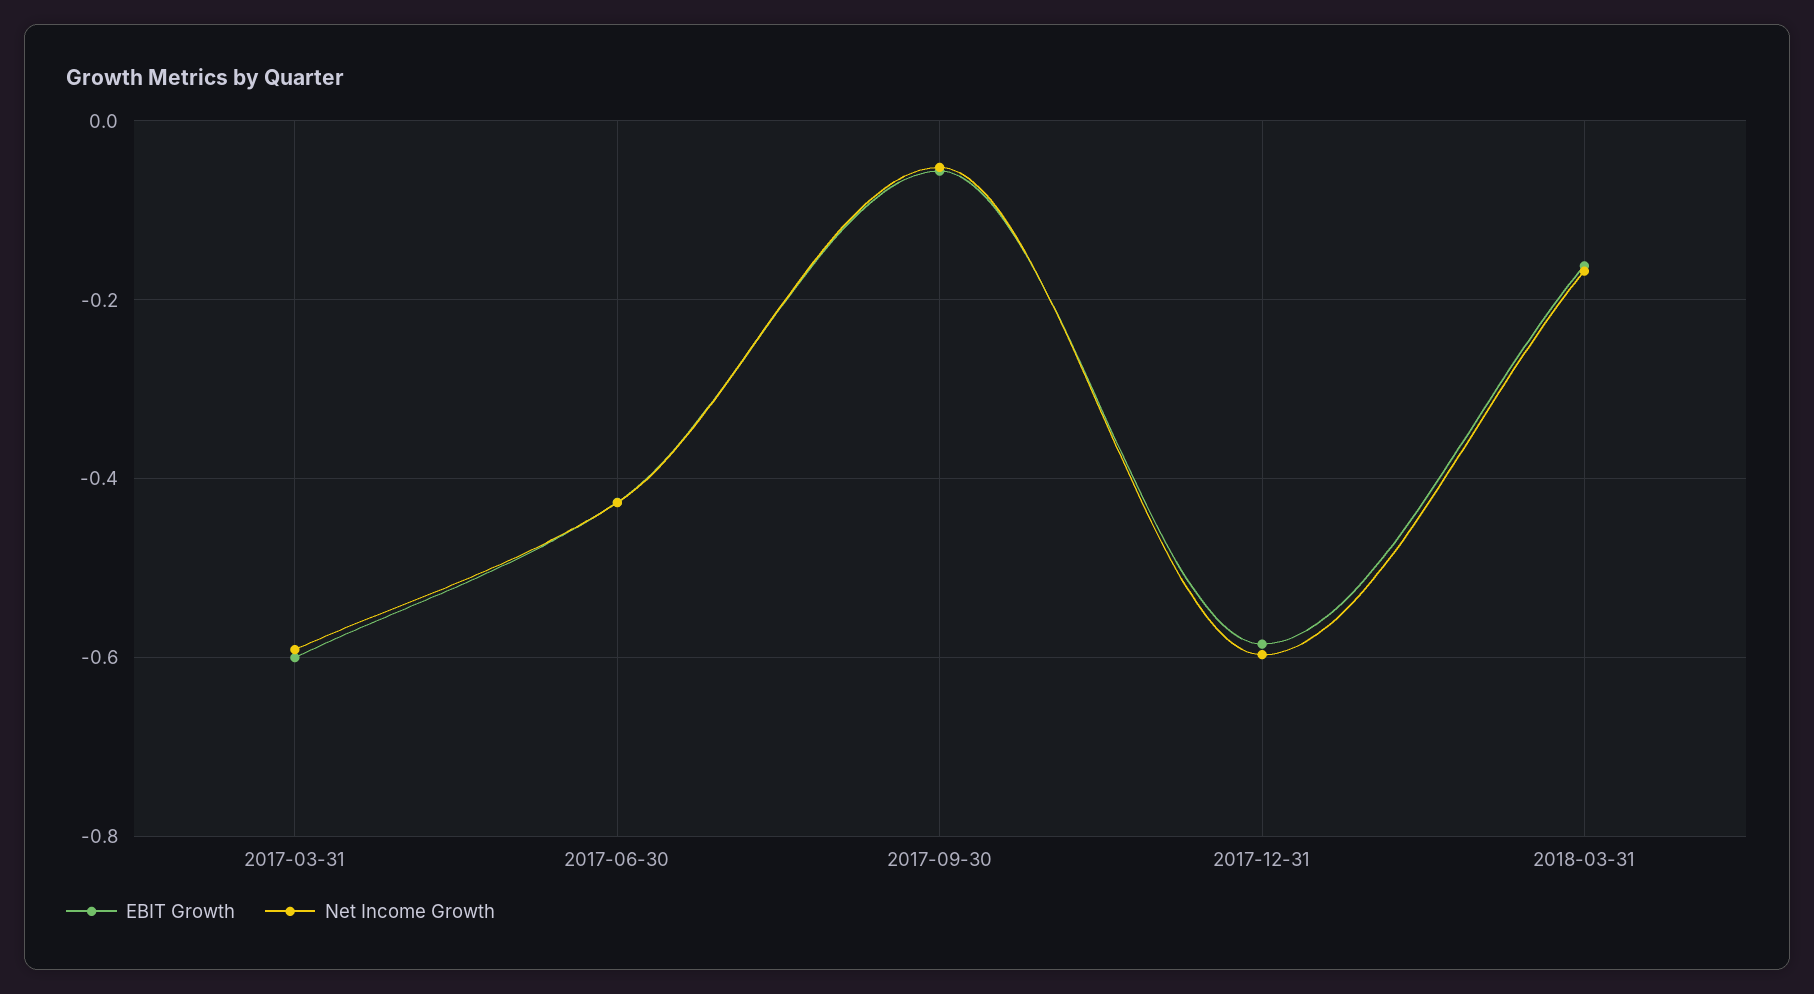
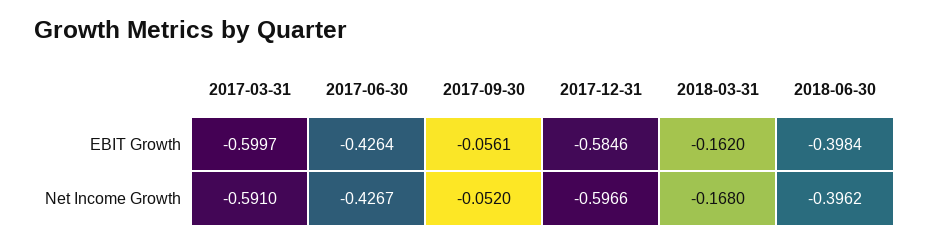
EBIT Growth, 2018-06-30: none -> -0.3984
Net Income Growth, 2018-06-30: none -> -0.3962

